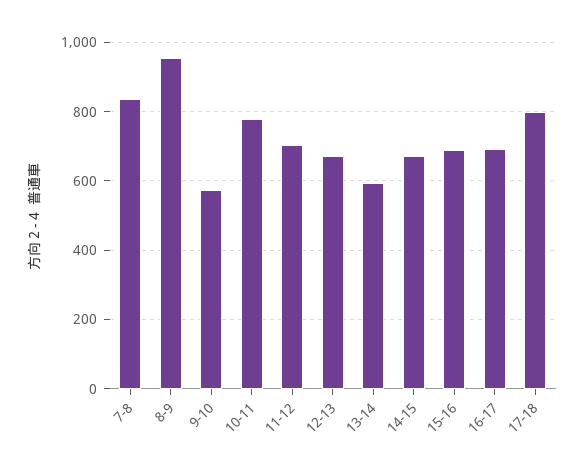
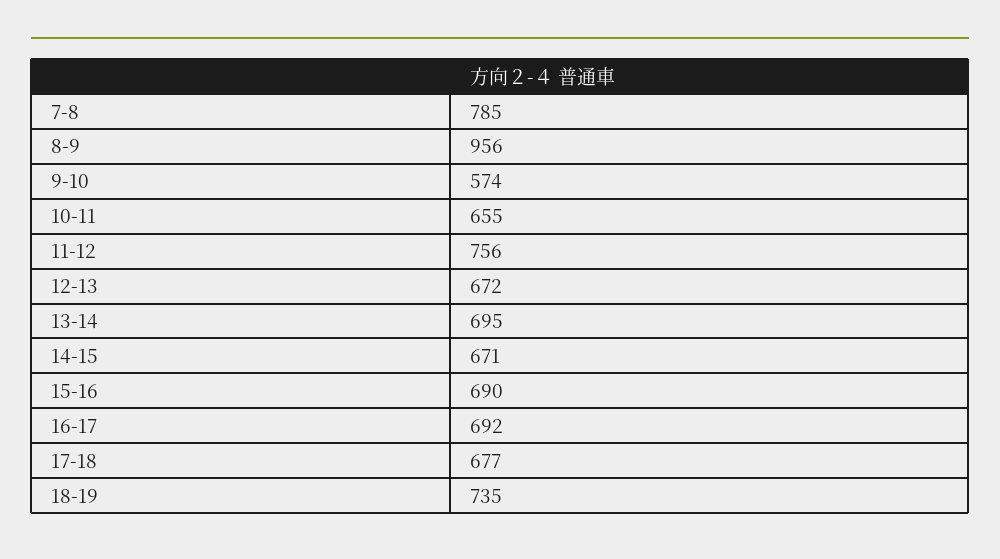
7-8: 840 -> 785
10-11: 780 -> 655
11-12: 700 -> 756
13-14: 600 -> 695
17-18: 800 -> 677
18-19: none -> 735

